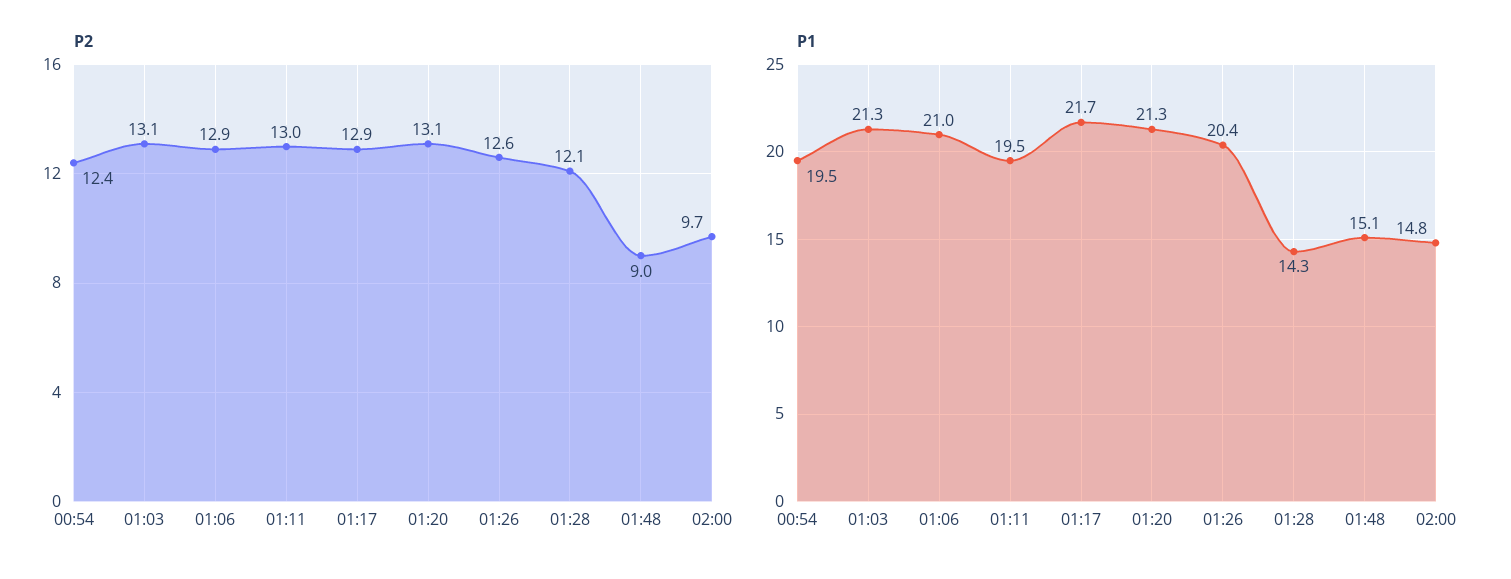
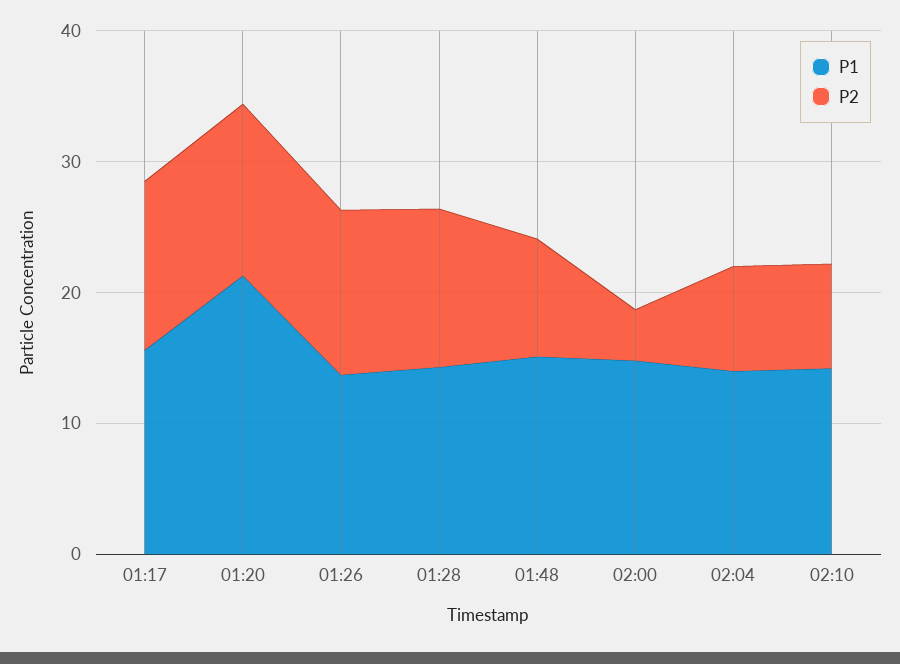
P2, 00:54: 12.4 -> none
P2, 01:03: 13.1 -> none
P2, 01:06: 12.9 -> none
P2, 01:11: 13 -> none
P2, 02:00: 9.7 -> 4
P1, 00:54: 19.5 -> none
P1, 01:03: 21.3 -> none
P1, 01:06: 21 -> none
P1, 01:11: 19.5 -> none
P1, 01:17: 21.7 -> 16
P1, 01:26: 20.4 -> 14
P1, 02:04: none -> 14
P2, 02:04: none -> 8
P1, 02:10: none -> 14
P2, 02:10: none -> 8

